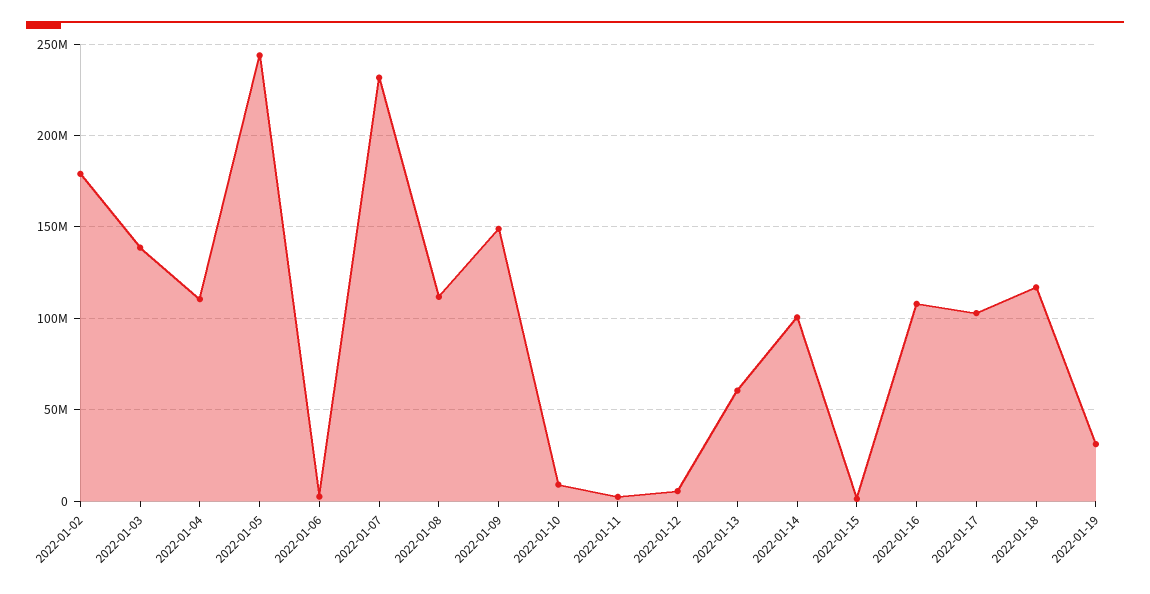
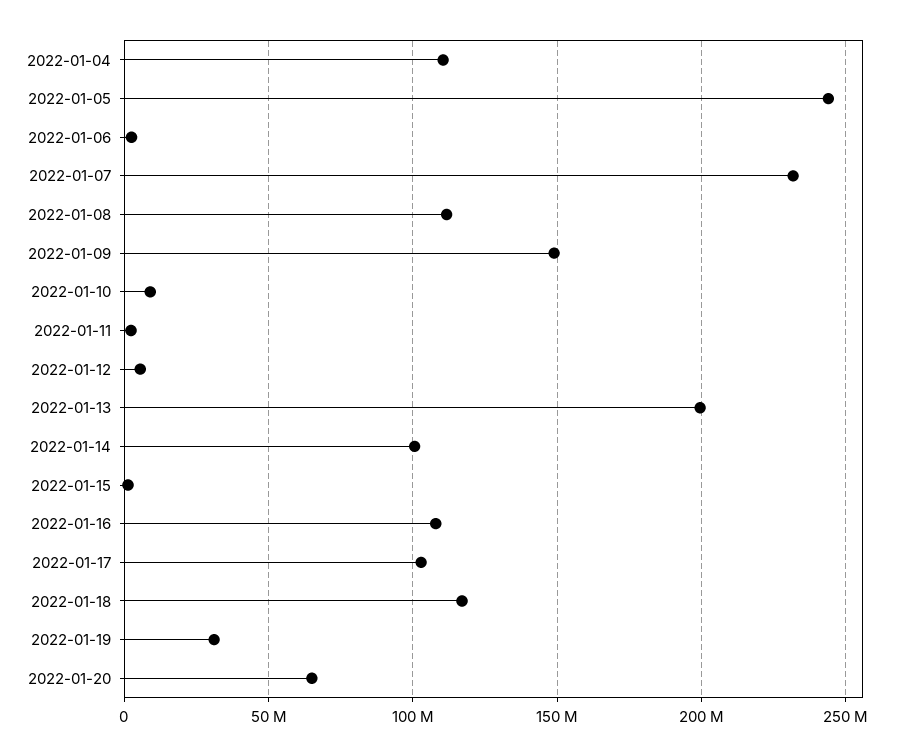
2022-01-02: 180000000 -> none
2022-01-03: 140000000 -> none
2022-01-13: 60000000 -> 200000000
2022-01-20: none -> 65000000

